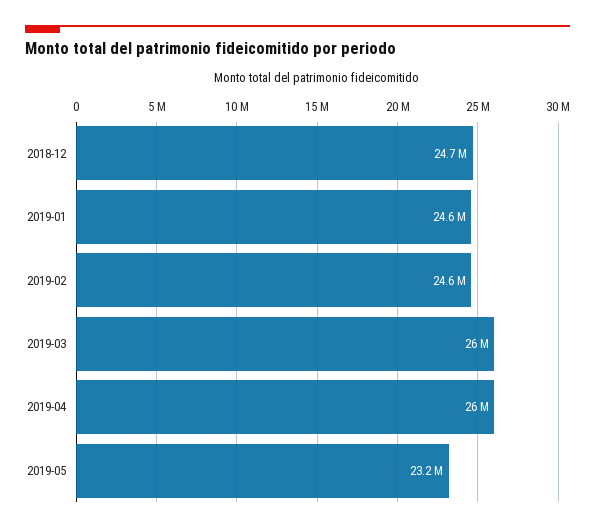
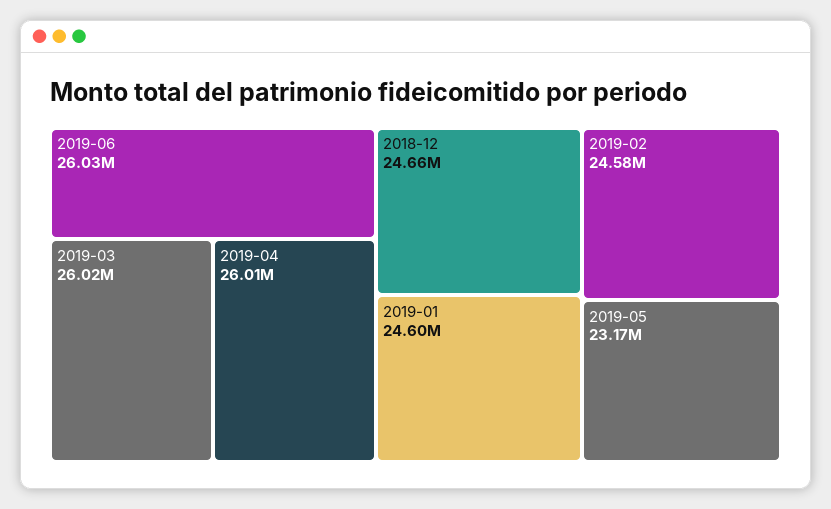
2019-06: none -> 26030000

